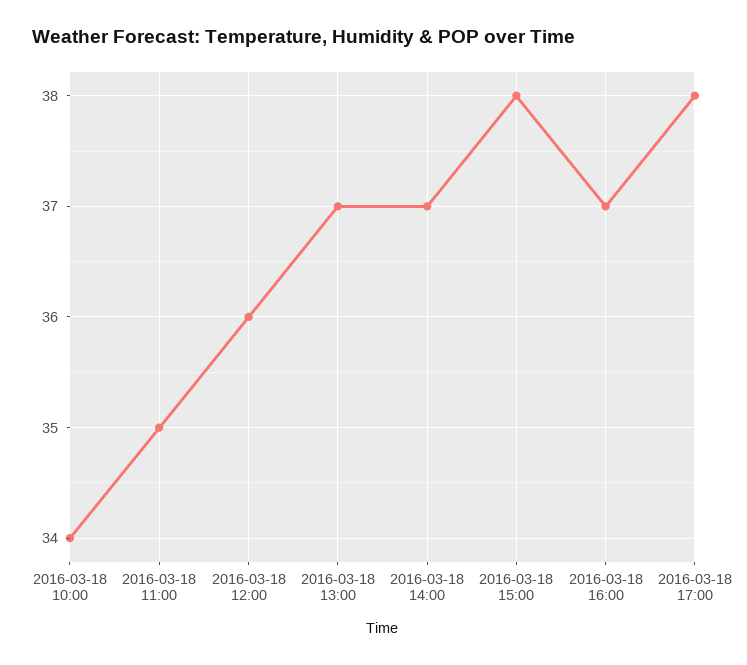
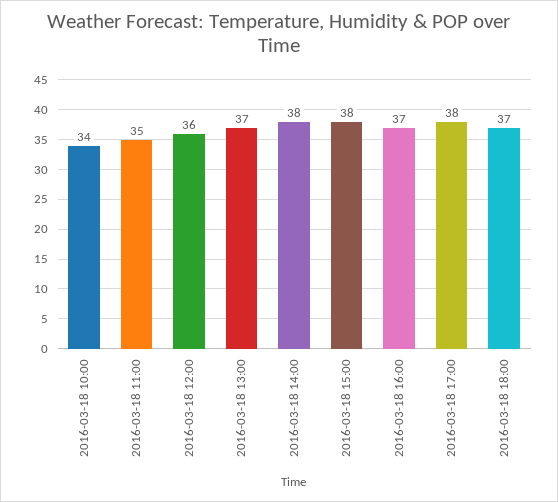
2016-03-18 14:00: 37 -> 38
2016-03-18 18:00: none -> 37

